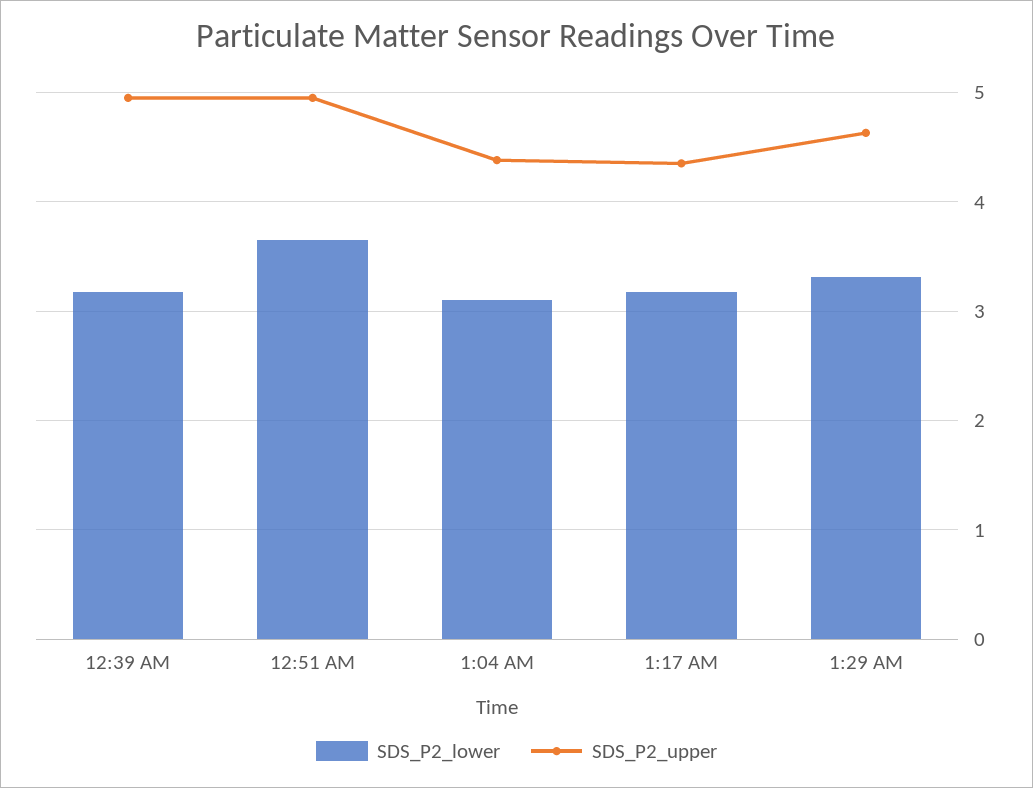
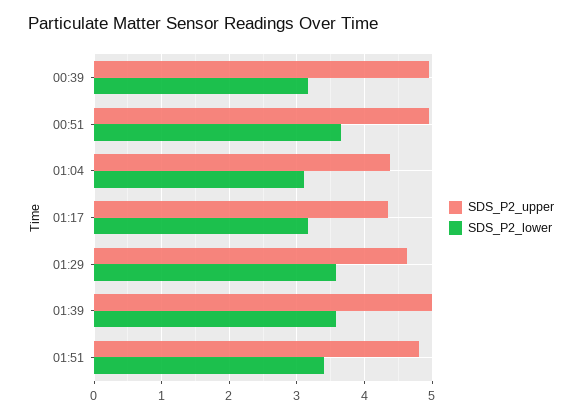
SDS_P2_lower, 1:29 AM: 3.3 -> 3.6
SDS_P2_upper, 01:39: none -> 5
SDS_P2_lower, 01:39: none -> 3.6
SDS_P2_upper, 01:51: none -> 4.8
SDS_P2_lower, 01:51: none -> 3.4

